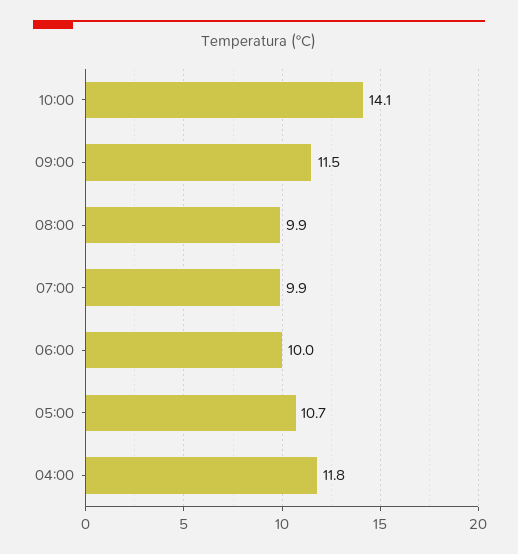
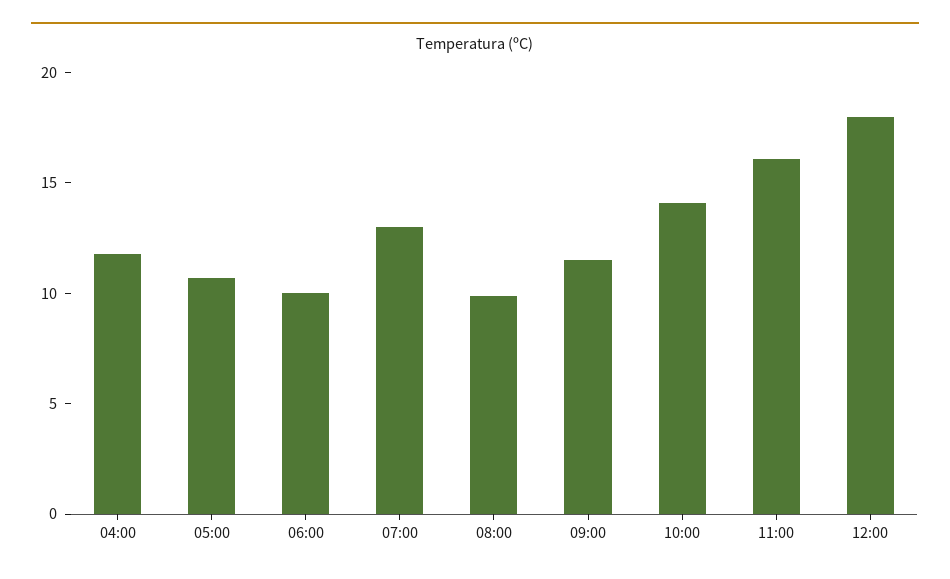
07:00: 9.9 -> 13
11:00: none -> 16
12:00: none -> 18

